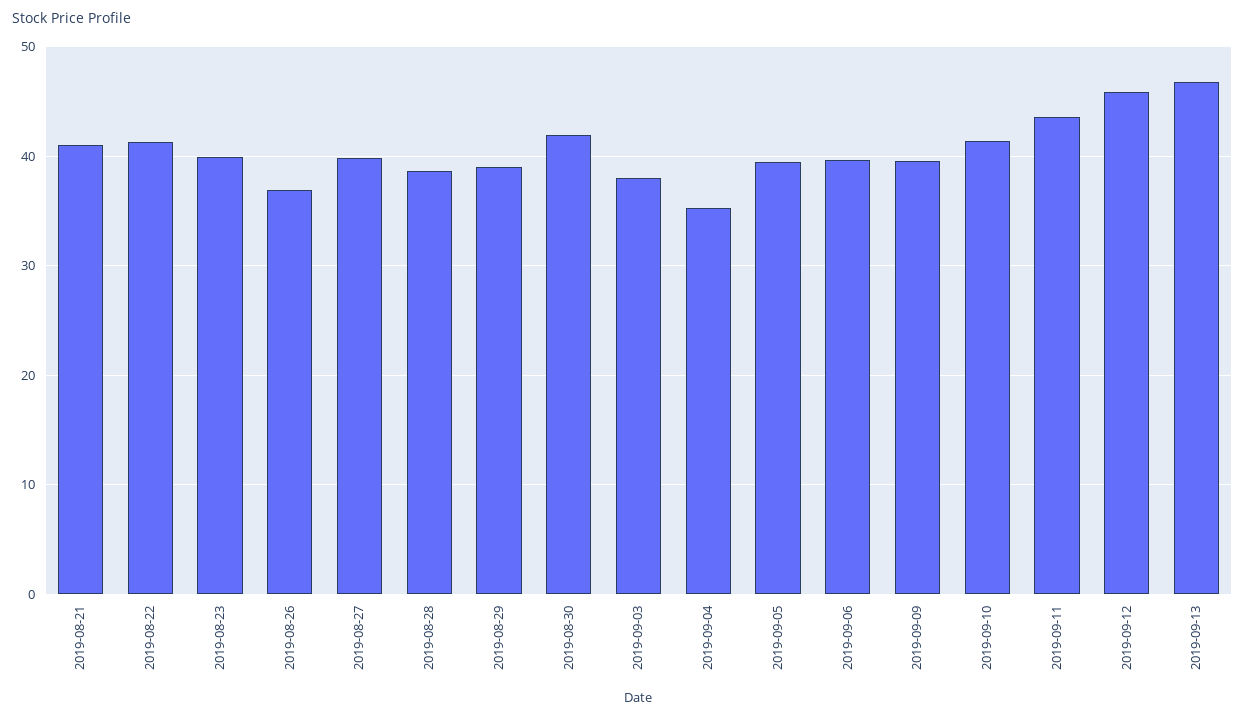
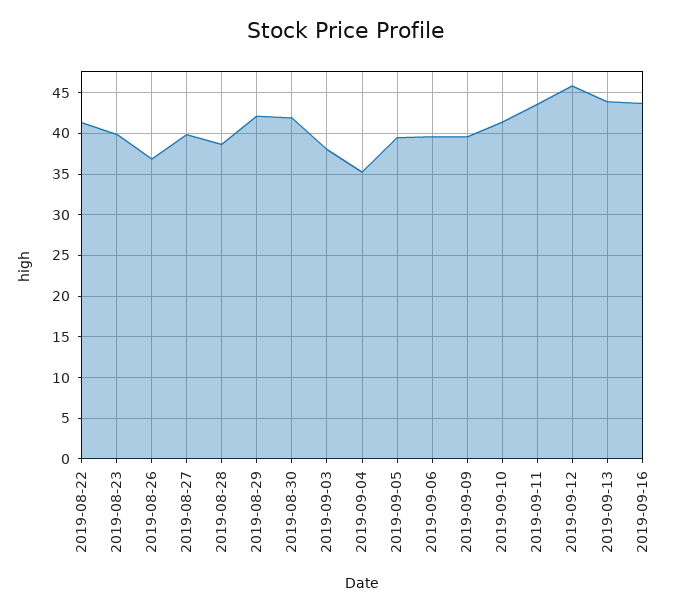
2019-08-21: 41 -> none
2019-08-29: 39 -> 42
2019-09-13: 47 -> 44
2019-09-16: none -> 44

